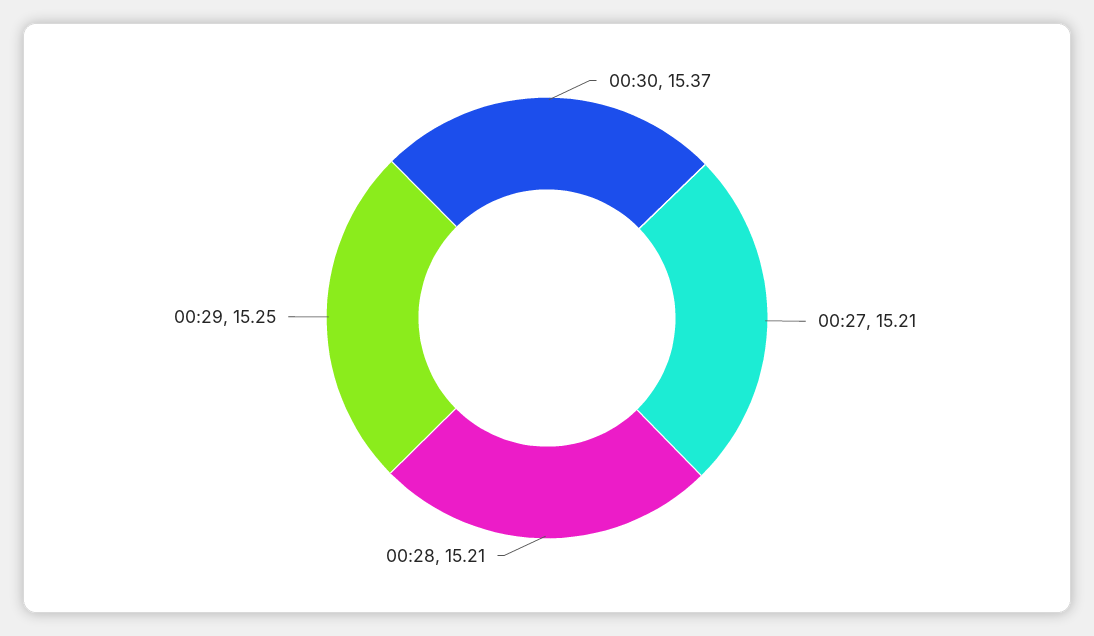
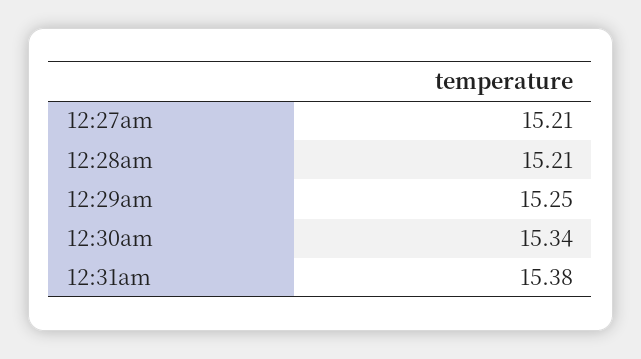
00:30: 15.37 -> 15.34
12:31am: none -> 15.38

